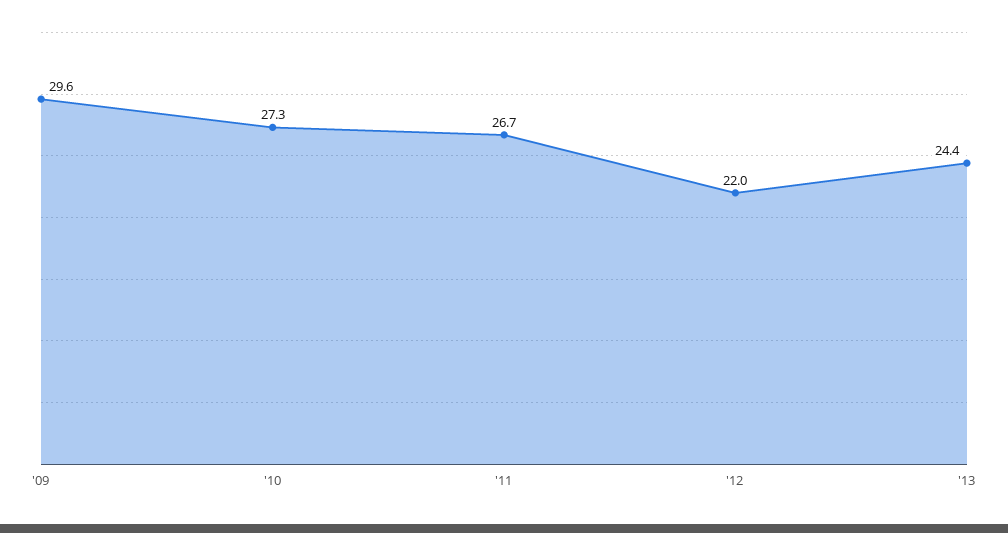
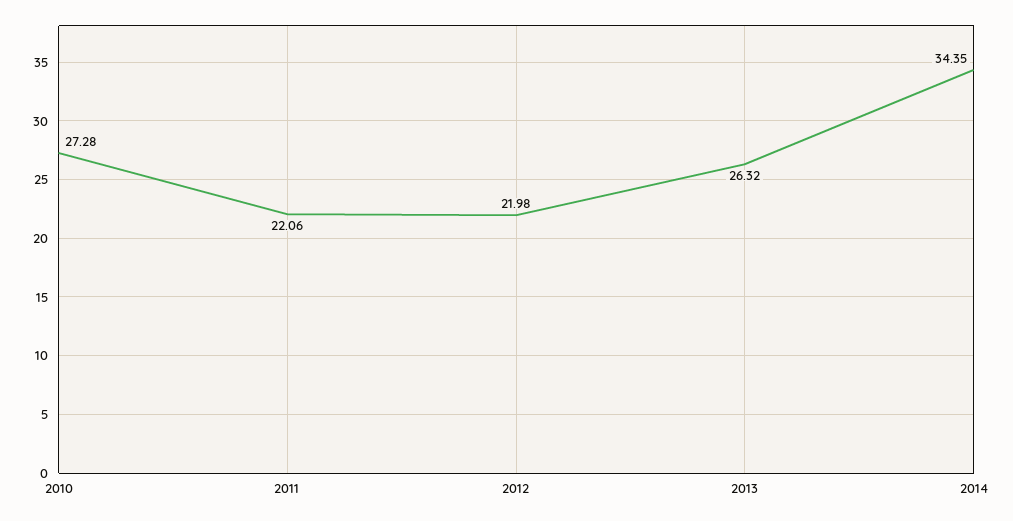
'09: 29.6 -> none
'11: 26.7 -> 22.06
'13: 24.4 -> 26.32
2014: none -> 34.35

